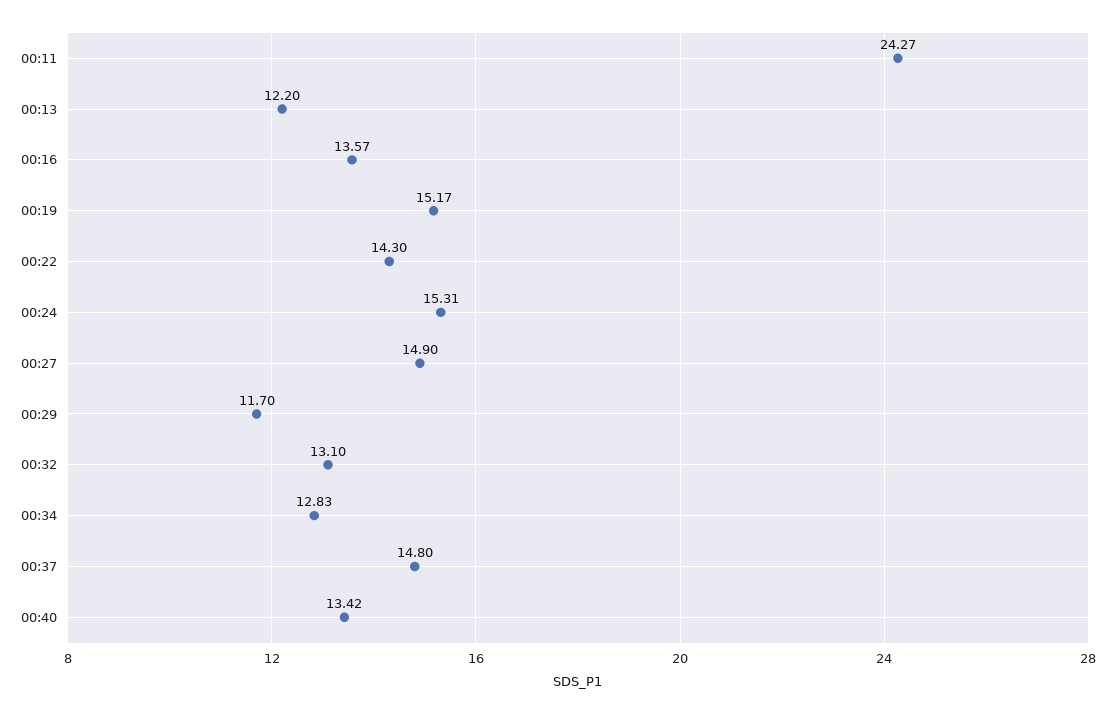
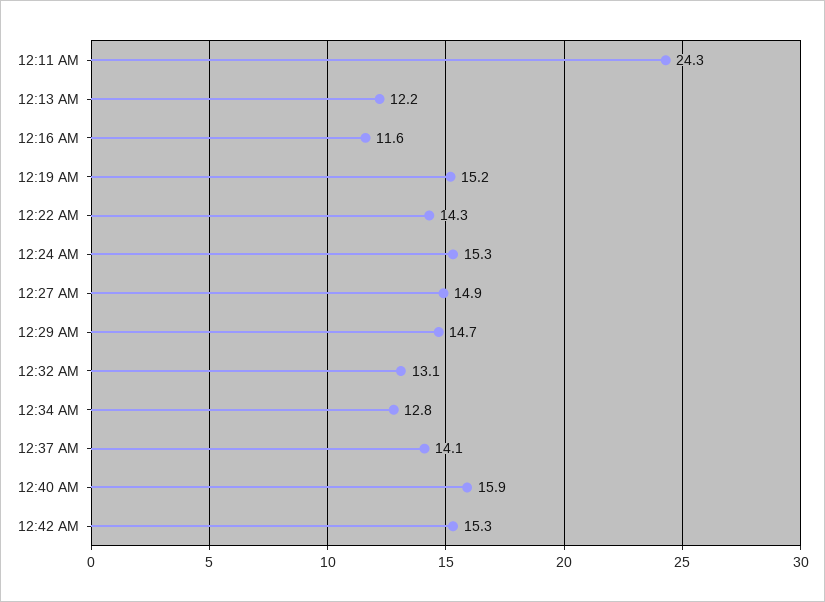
00:16: 13.57 -> 11.6
00:29: 11.7 -> 14.7
00:37: 14.8 -> 14.1
00:40: 13.42 -> 15.9
12:42 AM: none -> 15.3

